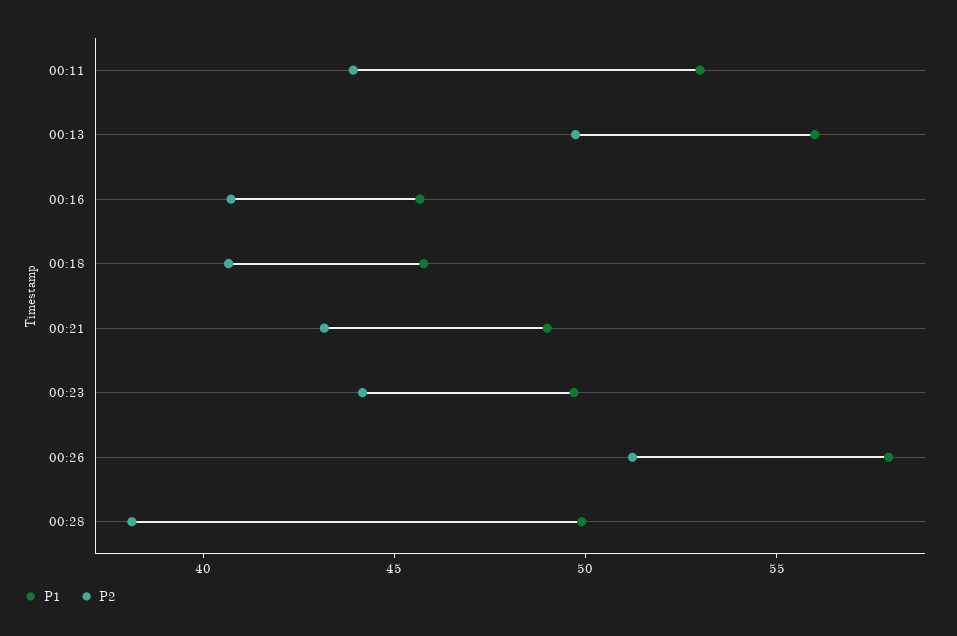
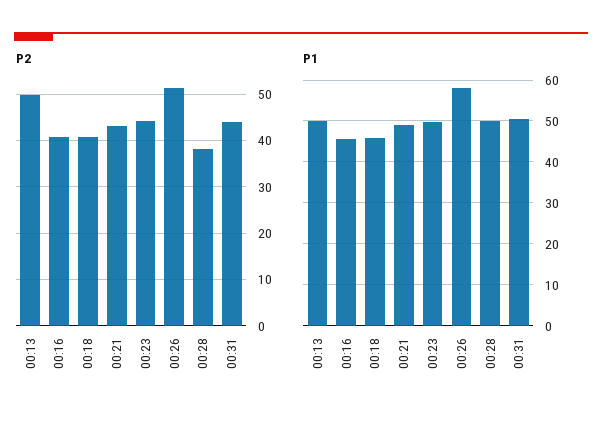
P1, 00:11: 53 -> none
P2, 00:11: 44 -> none
P1, 00:13: 56 -> 50
P2, 00:31: none -> 44
P1, 00:31: none -> 50

